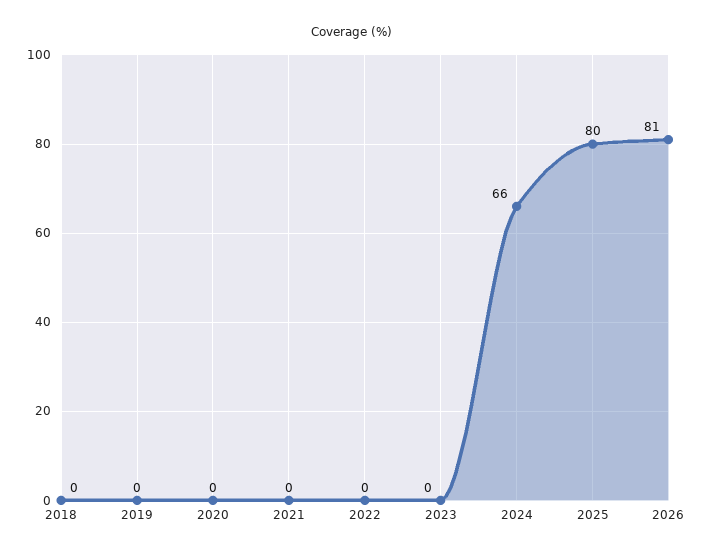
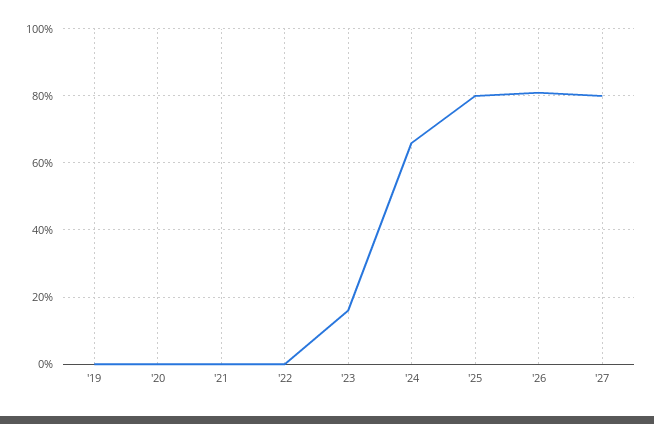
2018: 0 -> none
2023: 0 -> 15
'27: none -> 80

